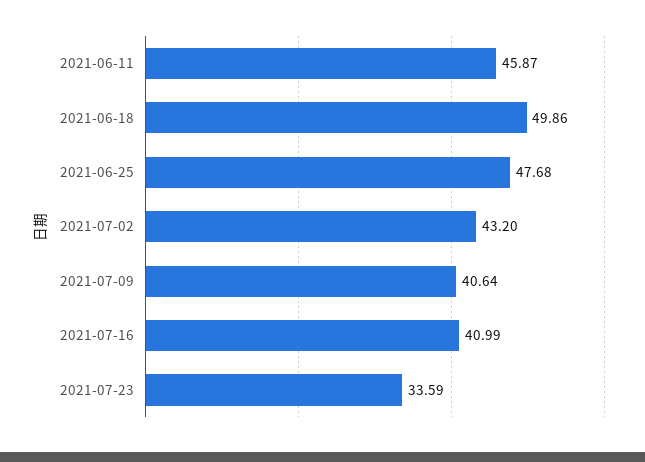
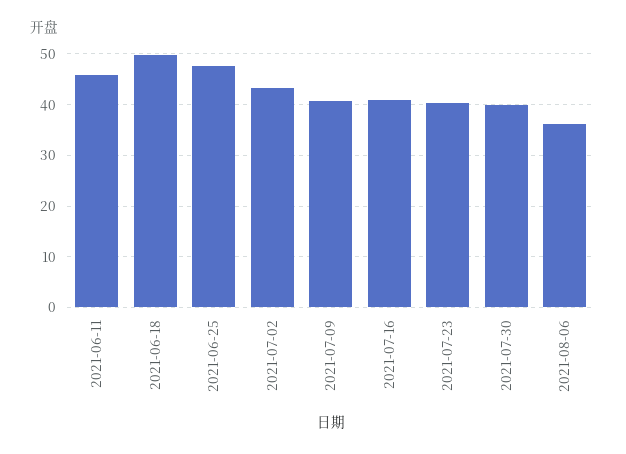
2021-07-23: 33.59 -> 40
2021-07-30: none -> 40
2021-08-06: none -> 36

